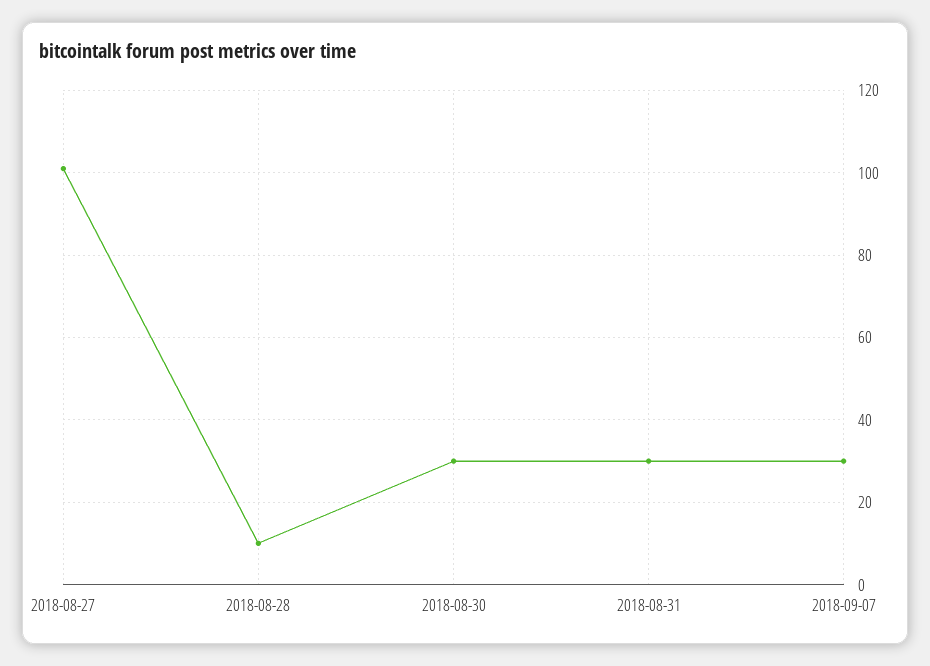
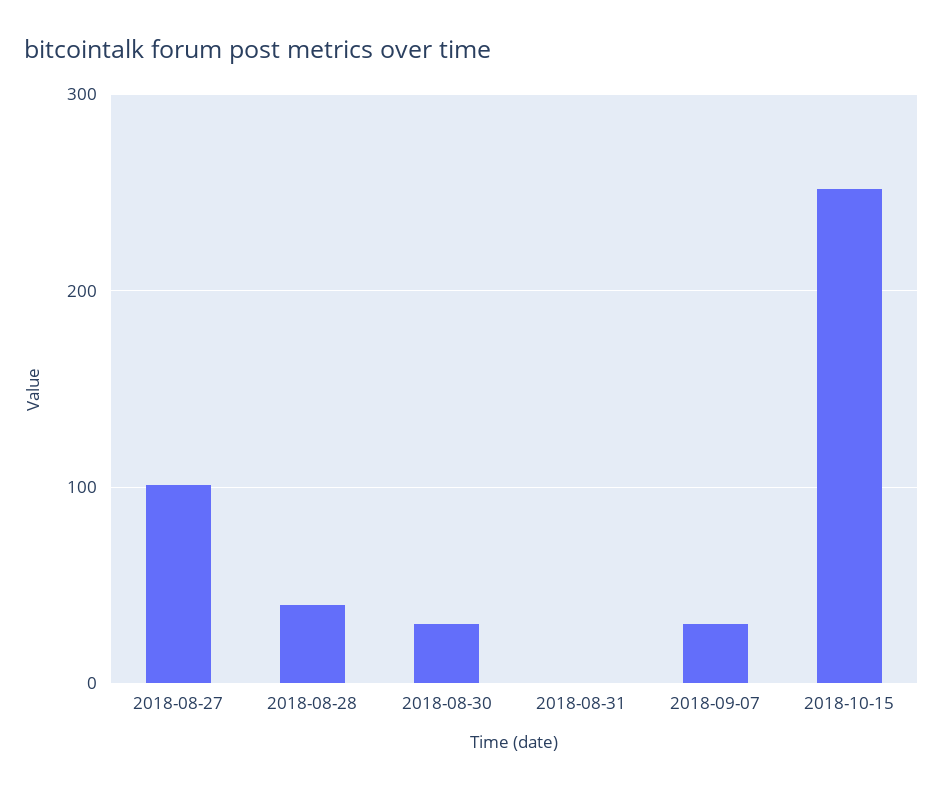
2018-08-28: 10 -> 40
2018-08-31: 30 -> 0
2018-10-15: none -> 250

